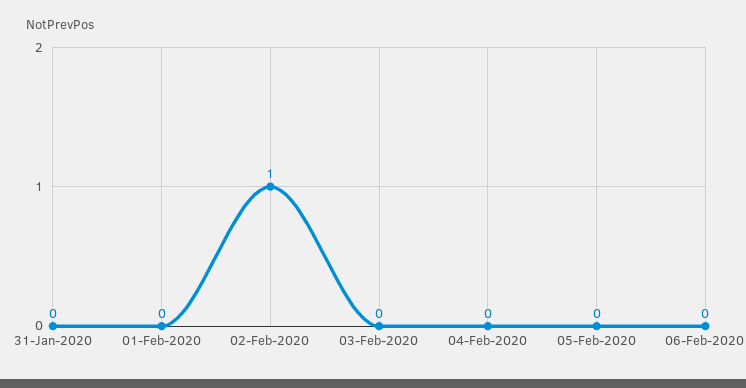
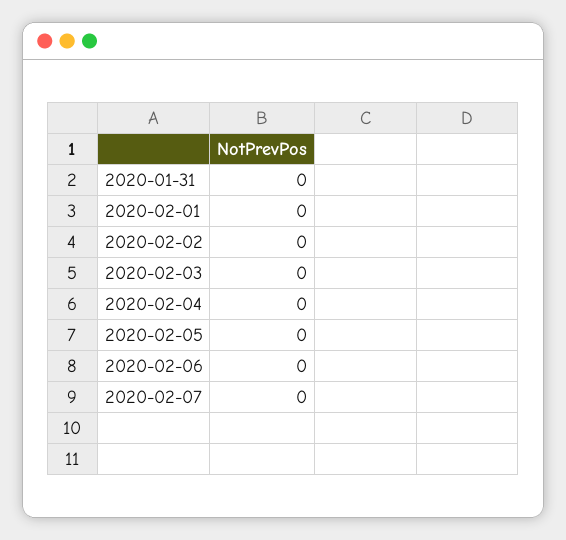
02-Feb-2020: 1 -> 0
2020-02-07: none -> 0

